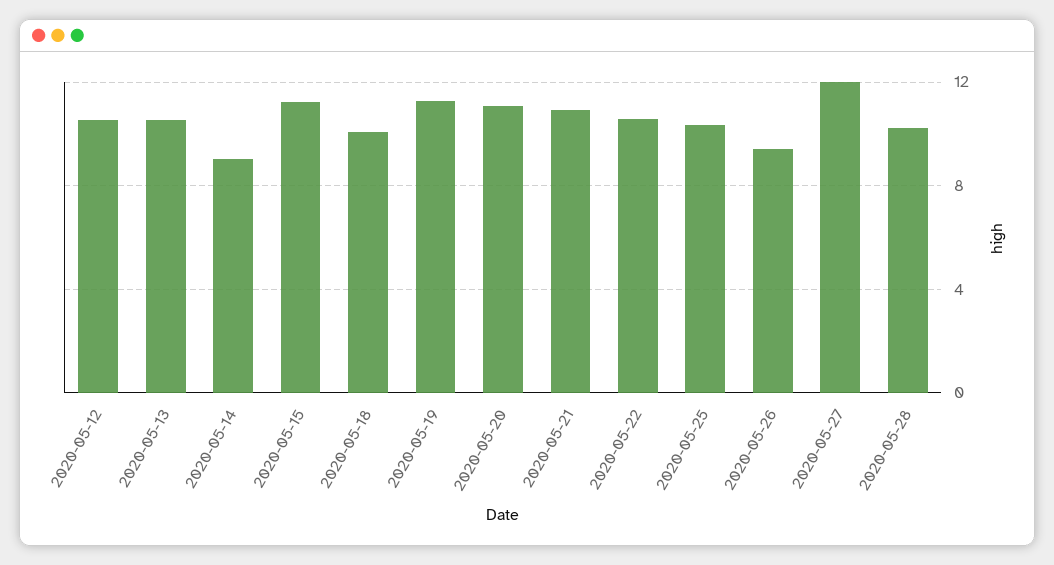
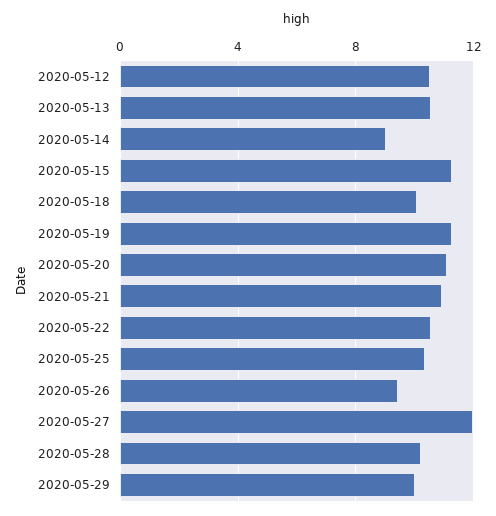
2020-05-29: none -> 10

